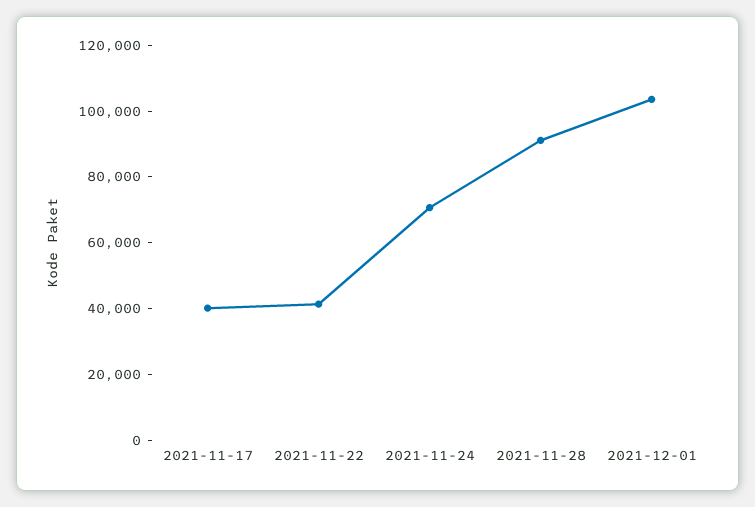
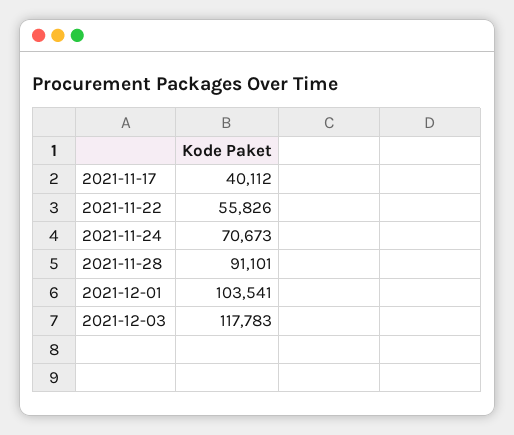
2021-11-22: 40000 -> 55826
2021-12-03: none -> 117783

